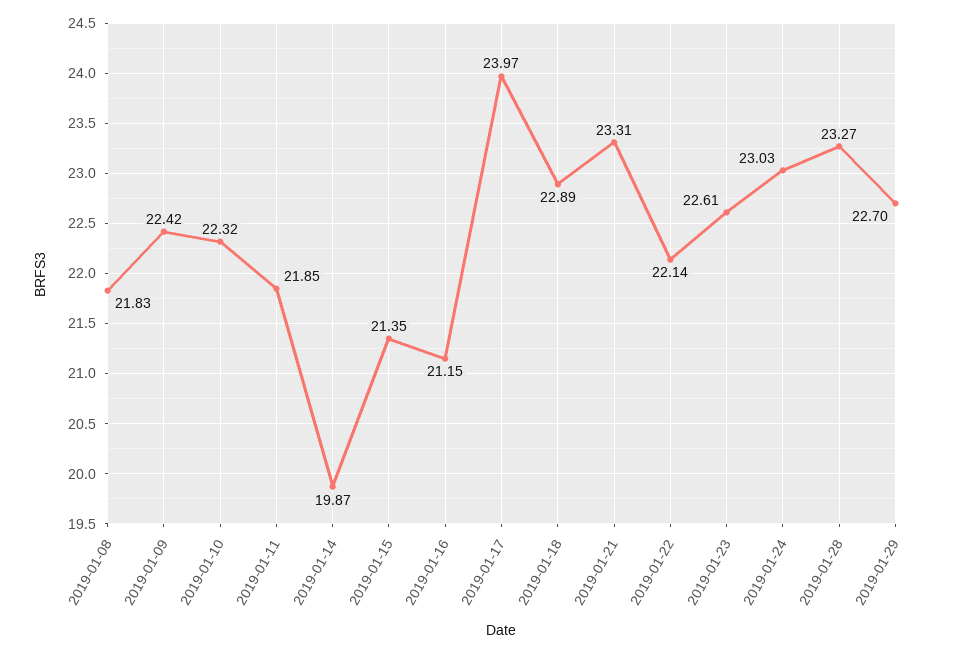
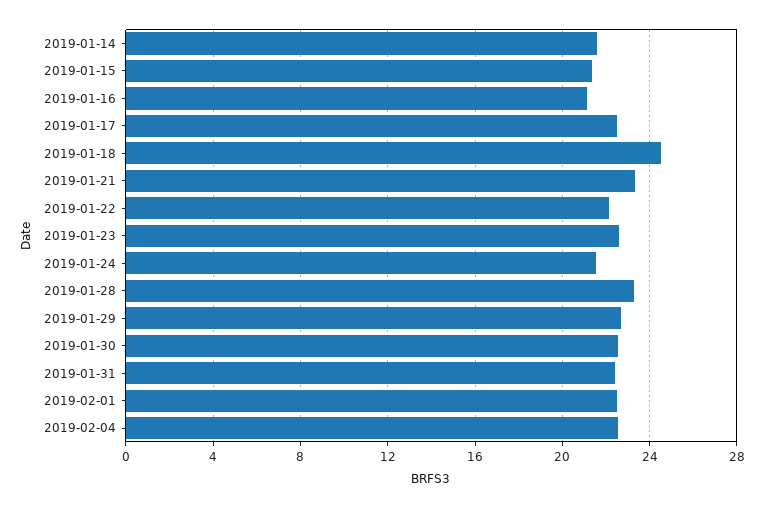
2019-01-08: 21.83 -> none
2019-01-09: 22.42 -> none
2019-01-10: 22.32 -> none
2019-01-11: 21.85 -> none
2019-01-14: 19.87 -> 21.5
2019-01-17: 23.97 -> 22.5
2019-01-18: 22.89 -> 24.5
2019-01-24: 23.03 -> 21.5
2019-01-30: none -> 22.5
2019-01-31: none -> 22.5
2019-02-01: none -> 22.5
2019-02-04: none -> 22.5

